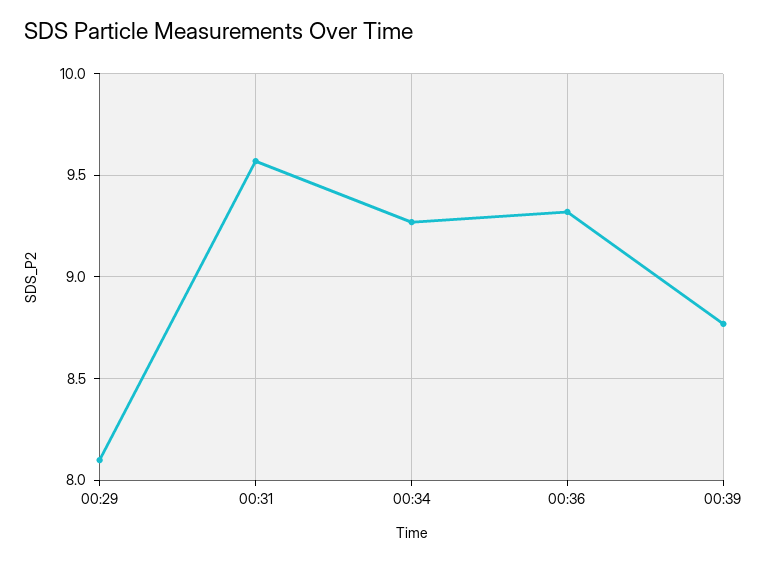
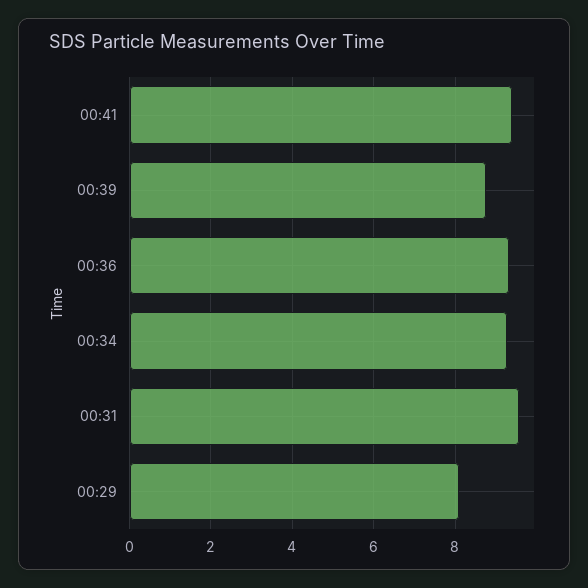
00:41: none -> 9.4

